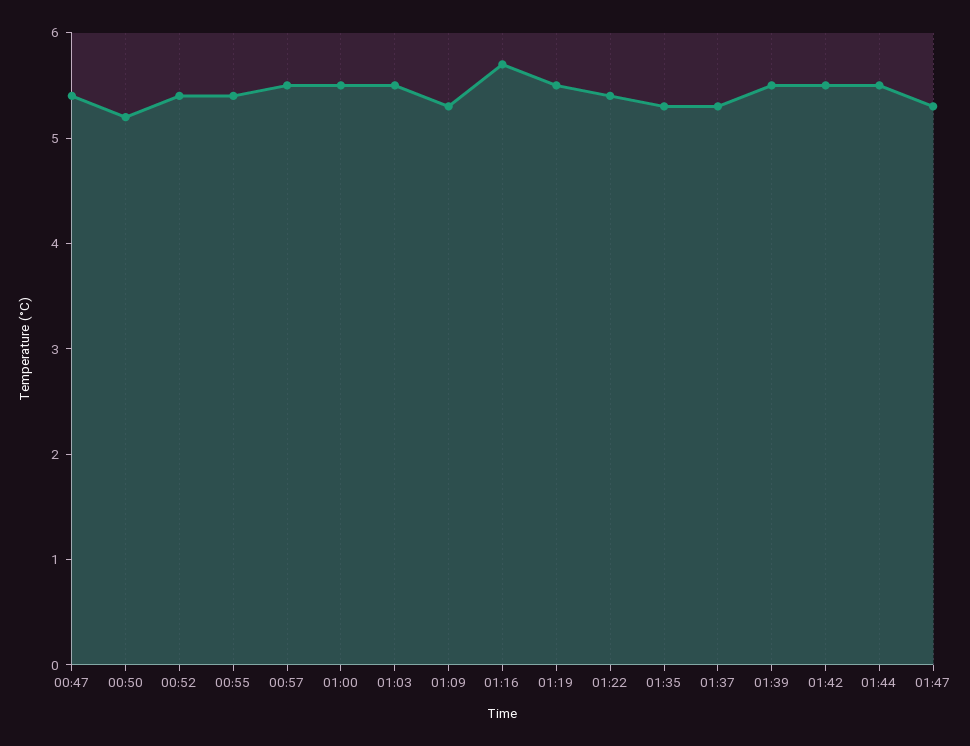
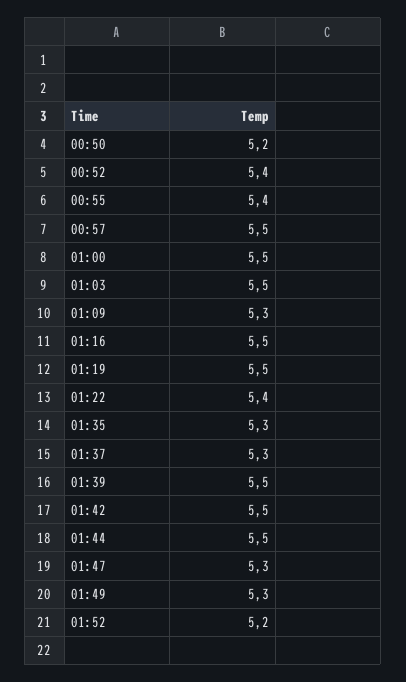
00:47: 5.4 -> none
01:16: 5.7 -> 5.5
01:49: none -> 5.3
01:52: none -> 5.2

